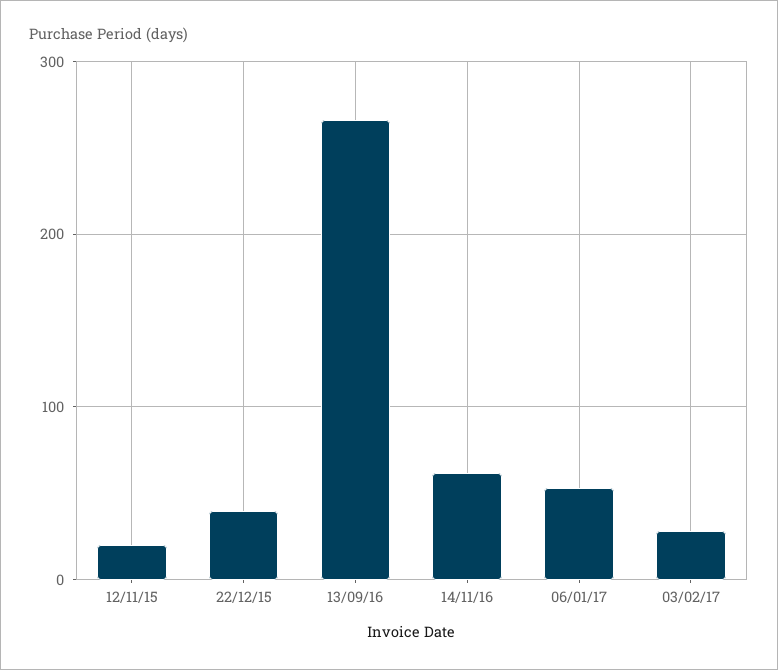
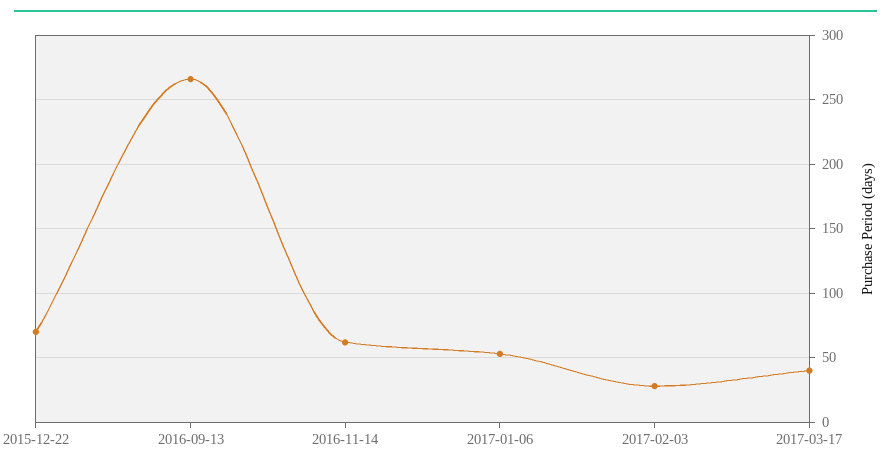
12/11/15: 20 -> none
22/12/15: 40 -> 70
2017-03-17: none -> 40

